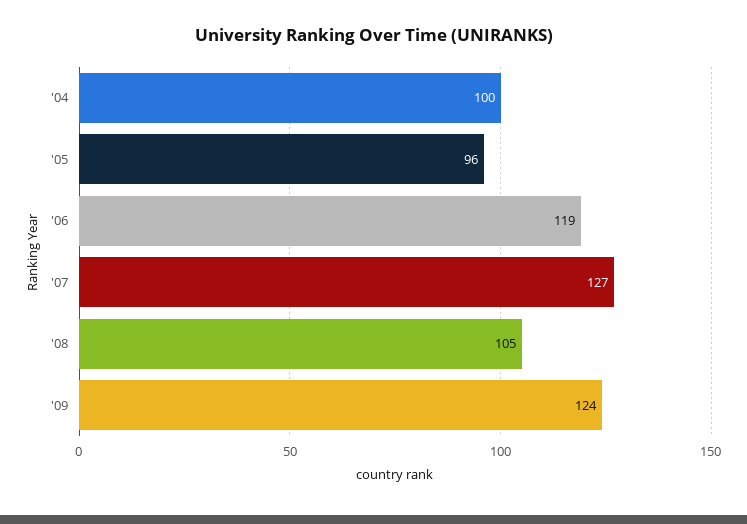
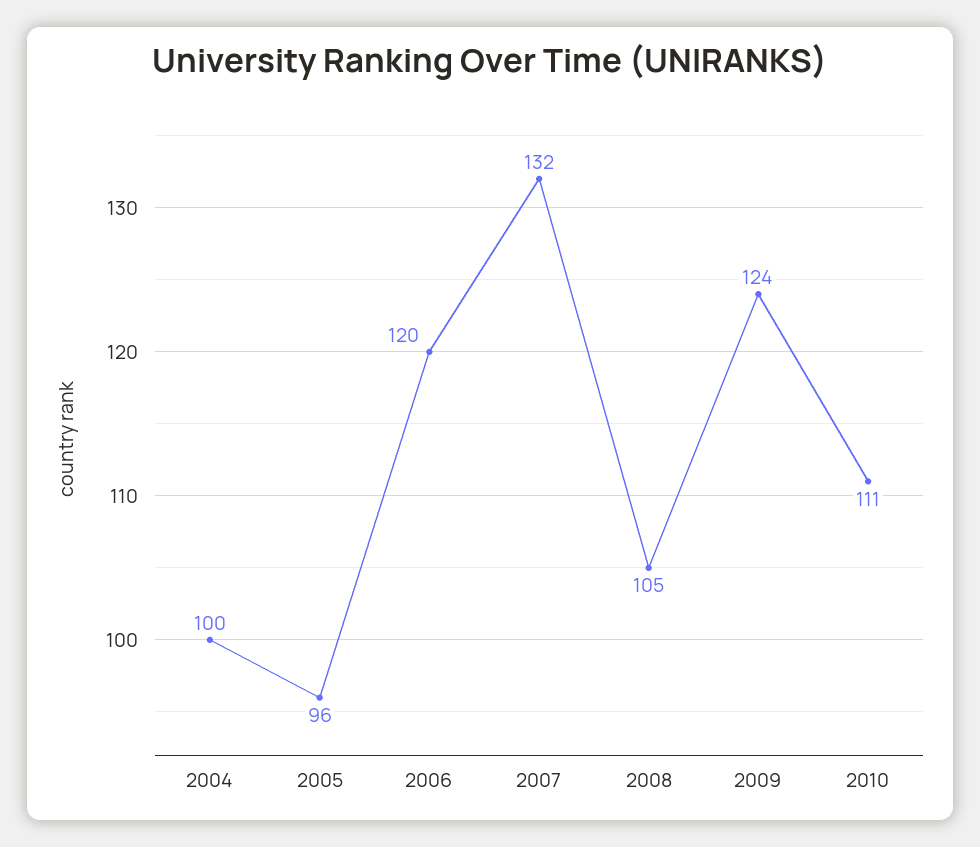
'06: 119 -> 120
'07: 127 -> 132
2010: none -> 111

